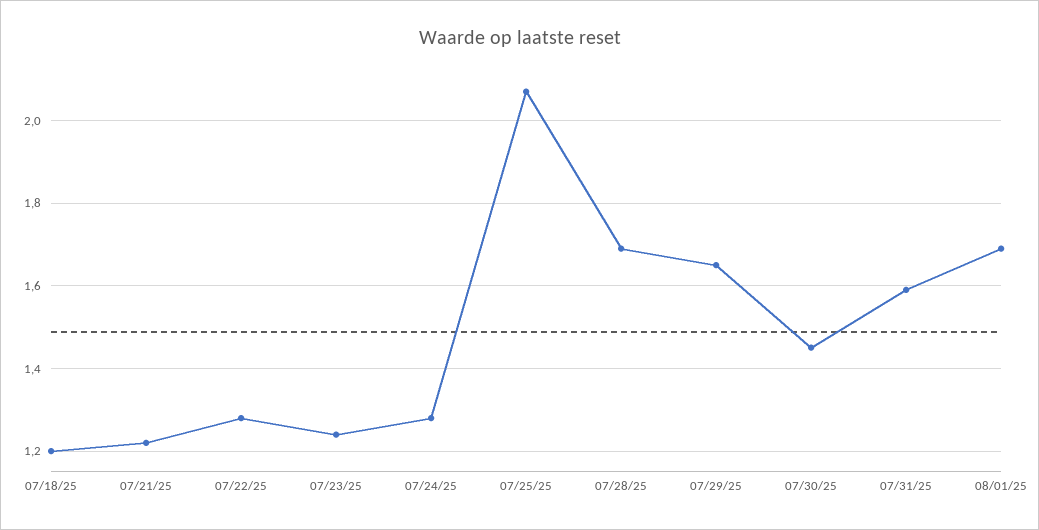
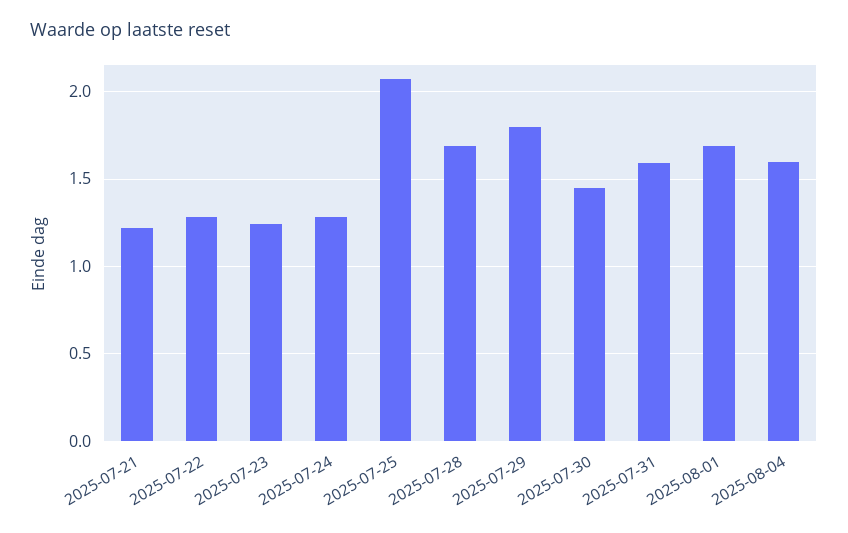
07/18/25: 1.2 -> none
07/29/25: 1.65 -> 1.8
2025-08-04: none -> 1.6

